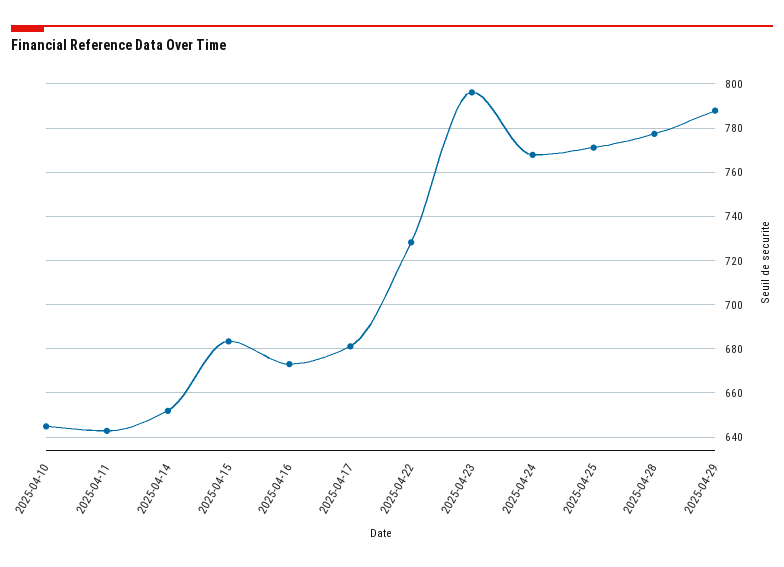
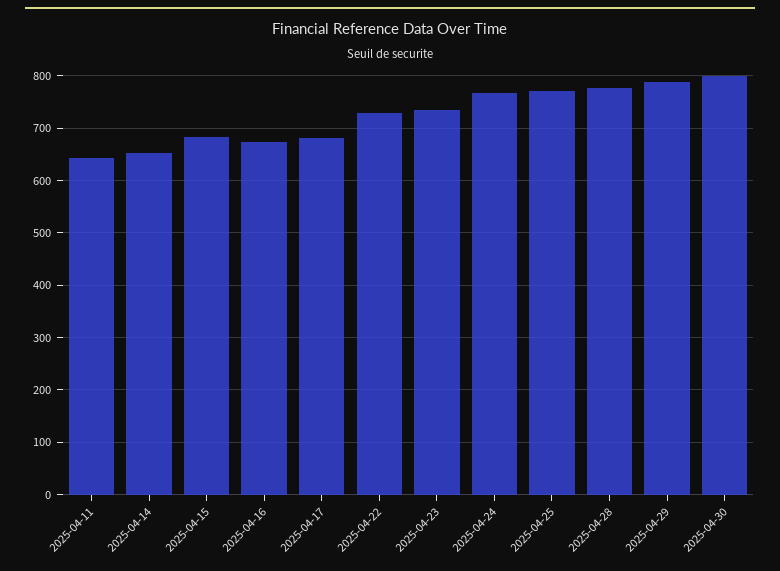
2025-04-10: 645 -> none
2025-04-23: 795 -> 740
2025-04-30: none -> 800

